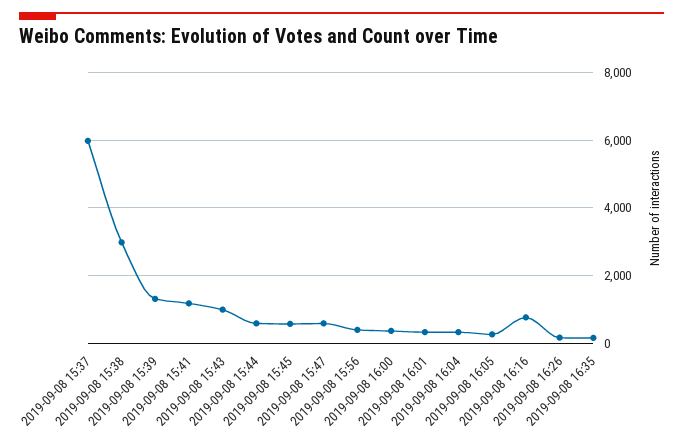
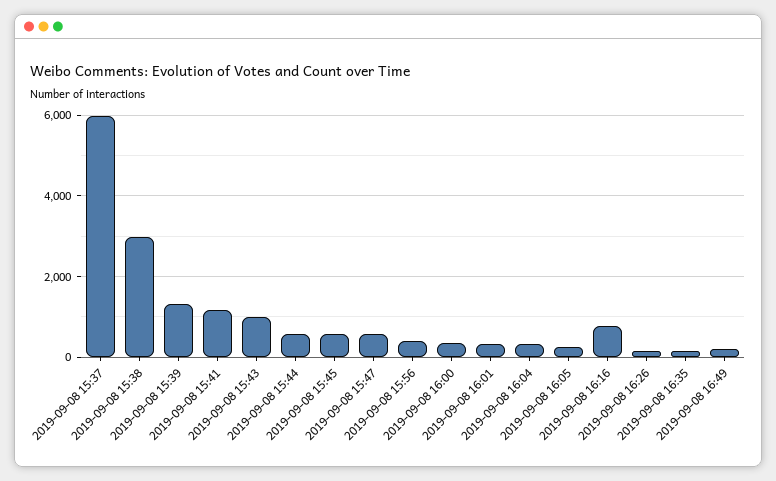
2019-09-08 16:49: none -> 200

